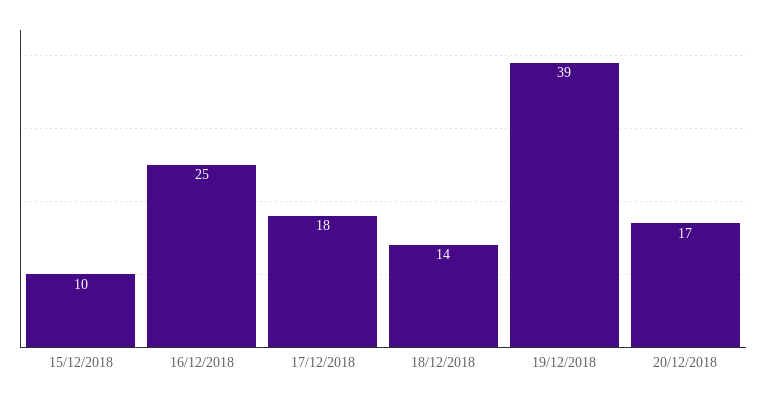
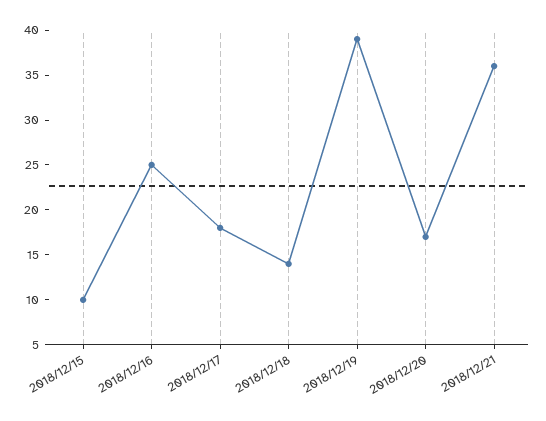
2018/12/21: none -> 36

